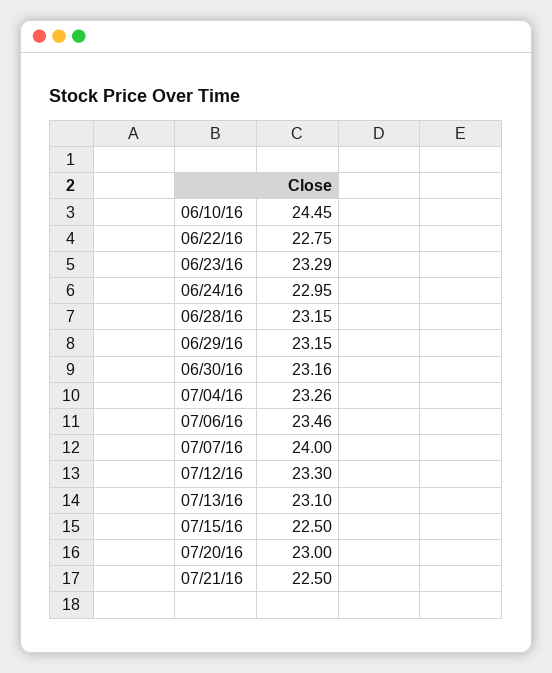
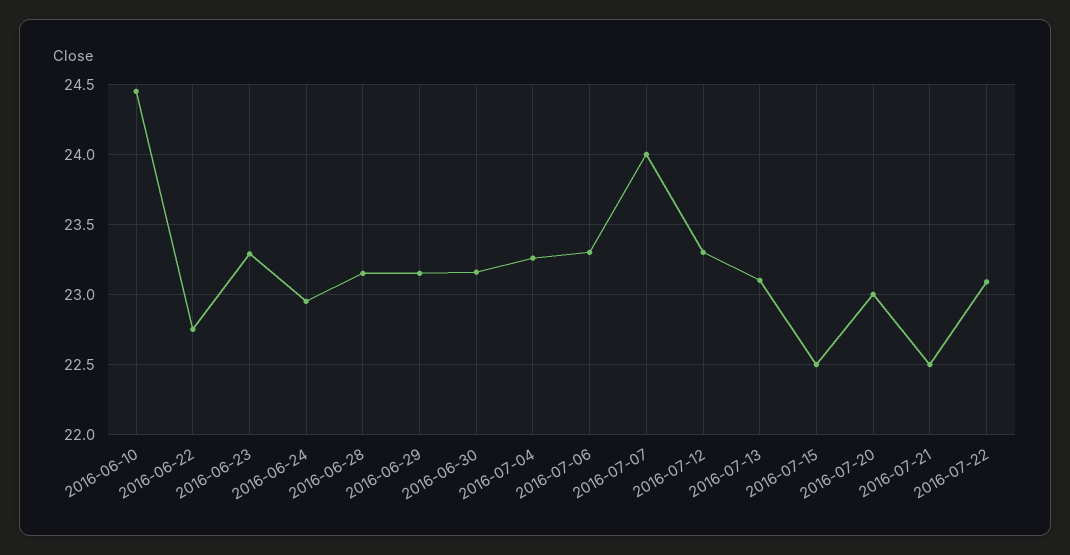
07/06/16: 23.46 -> 23.3
2016-07-22: none -> 23.1

